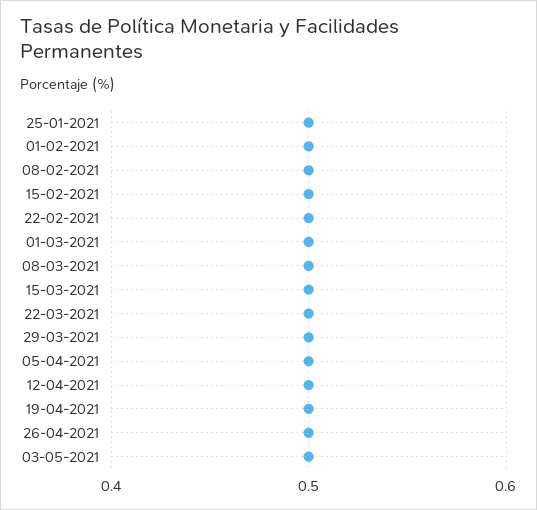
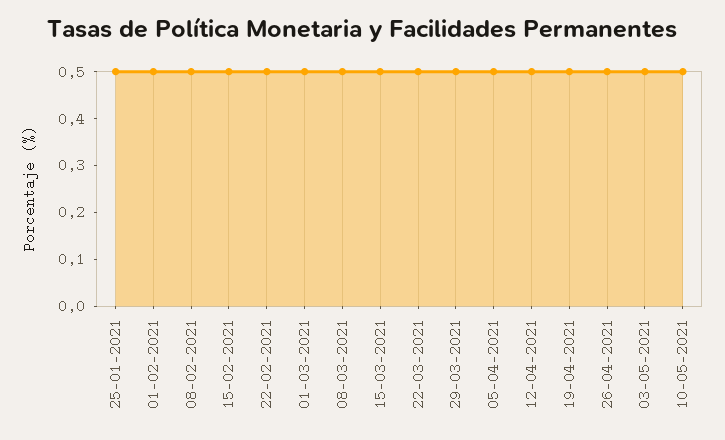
10-05-2021: none -> 0.5

